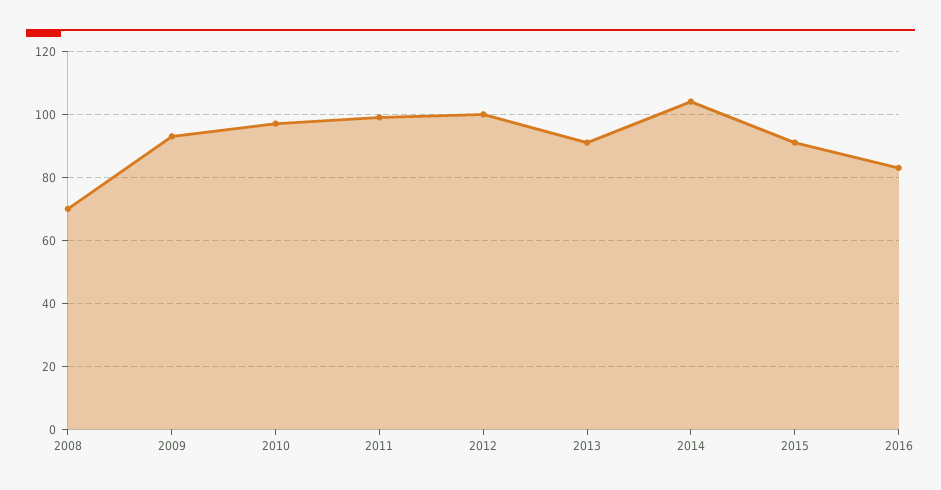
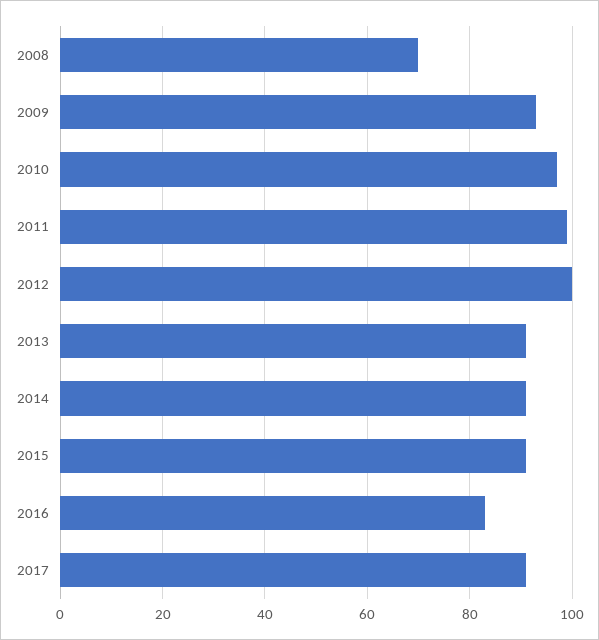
2014: 105 -> 90
2017: none -> 90

